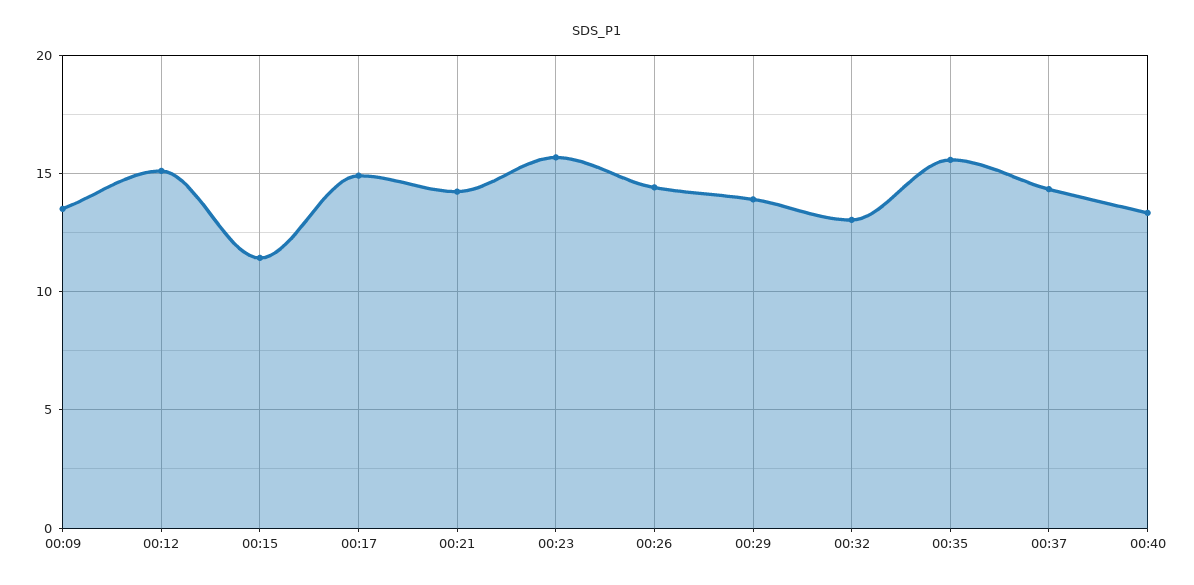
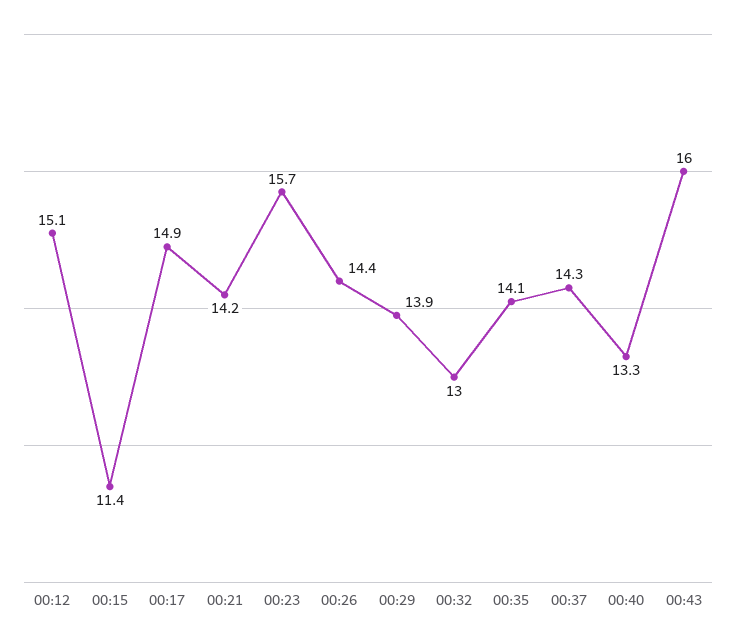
00:09: 13.5 -> none
00:35: 15.5 -> 14.1
00:43: none -> 16

